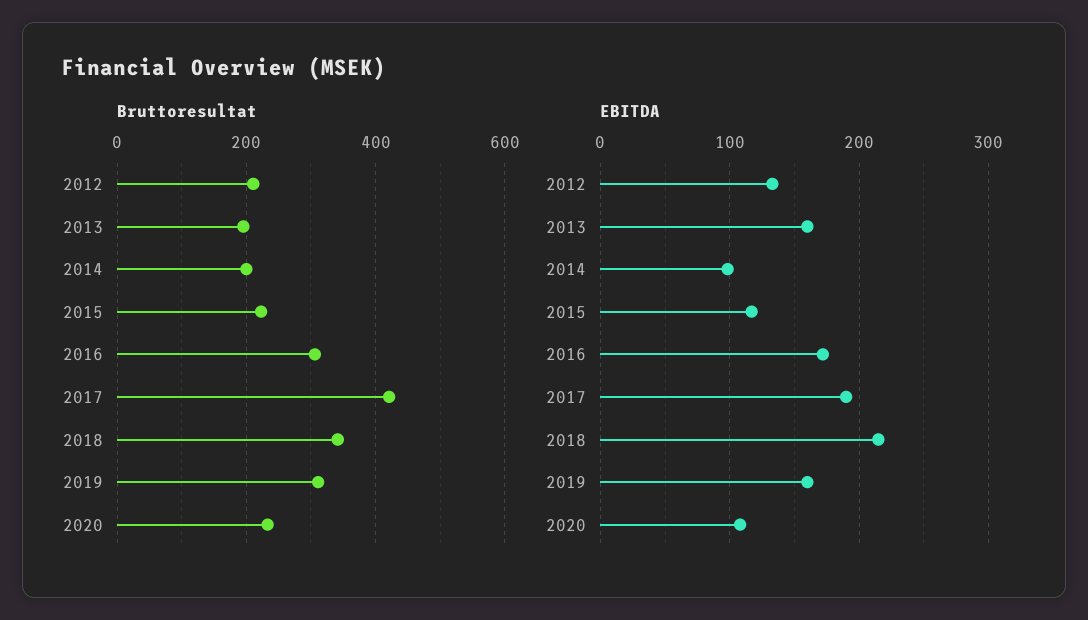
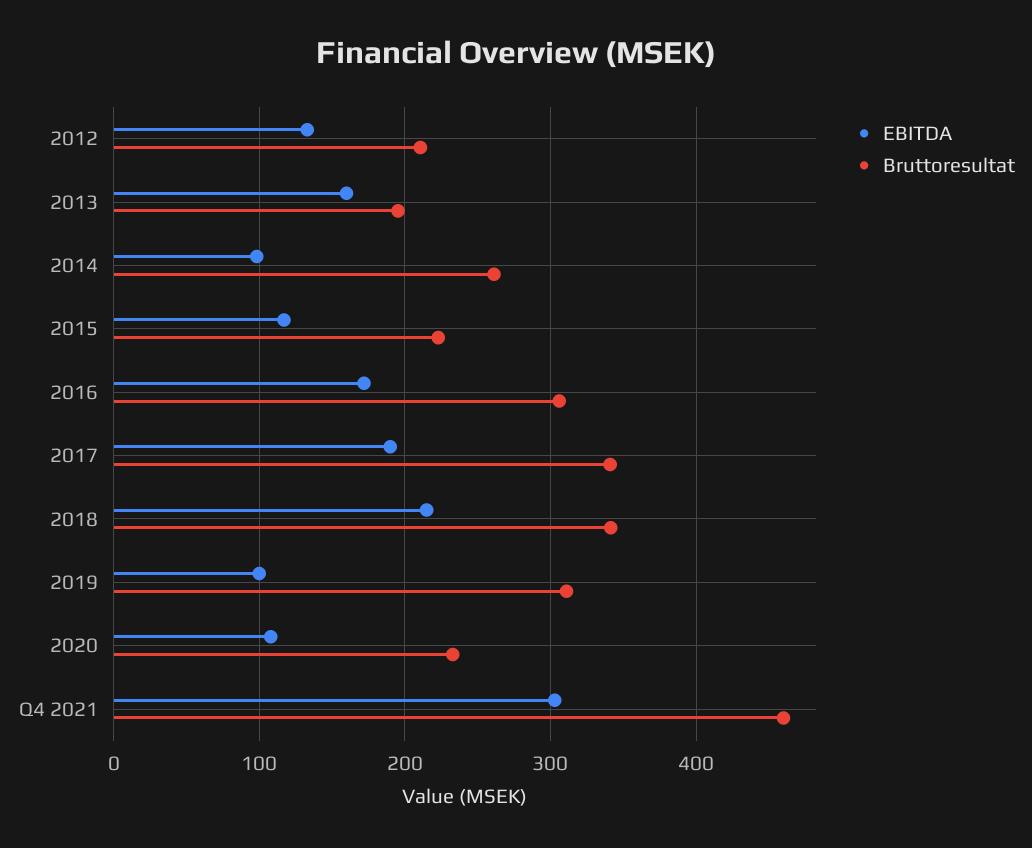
Bruttoresultat, 2014: 200 -> 260
Bruttoresultat, 2017: 420 -> 340
EBITDA, 2019: 160 -> 100
EBITDA, Q4 2021: none -> 300
Bruttoresultat, Q4 2021: none -> 460

